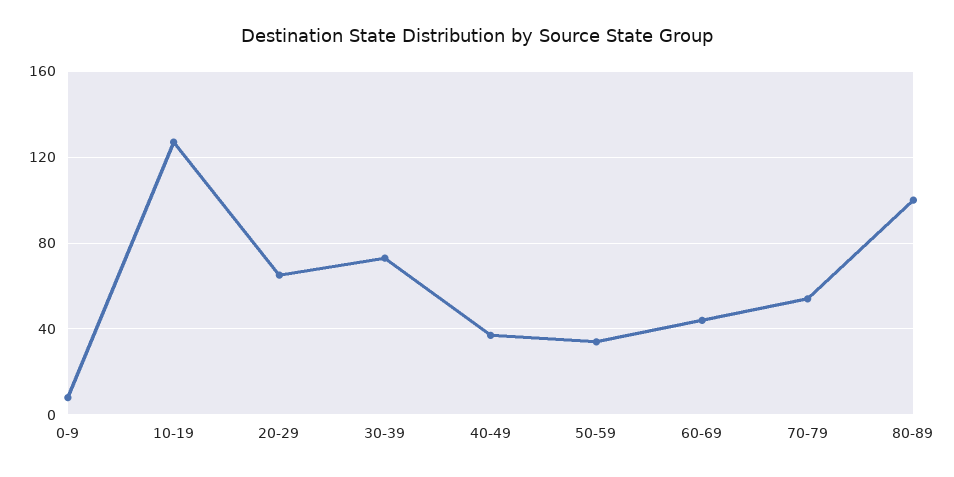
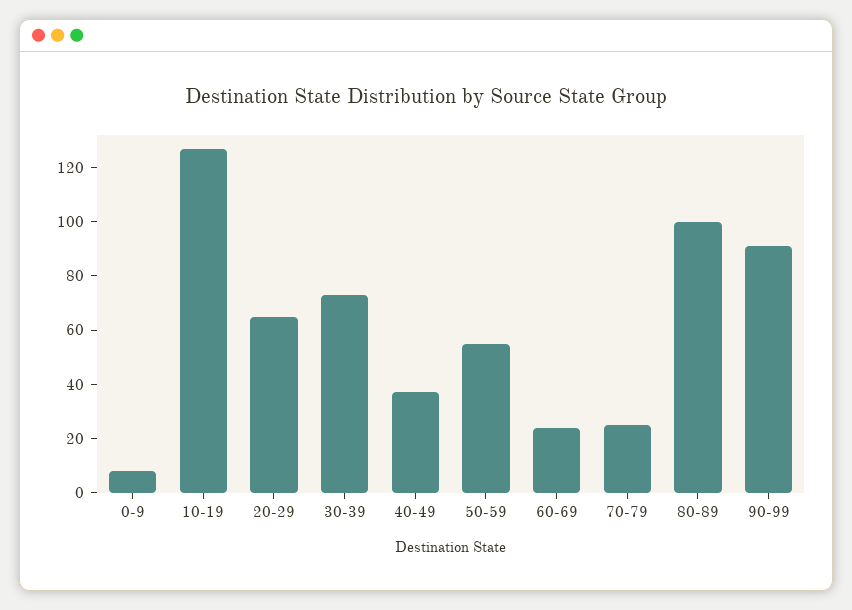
50-59: 35 -> 55
60-69: 45 -> 25
70-79: 55 -> 25
90-99: none -> 90

